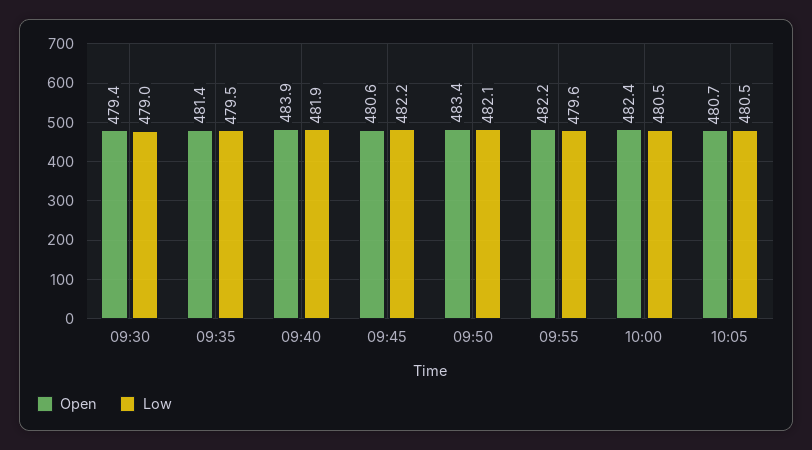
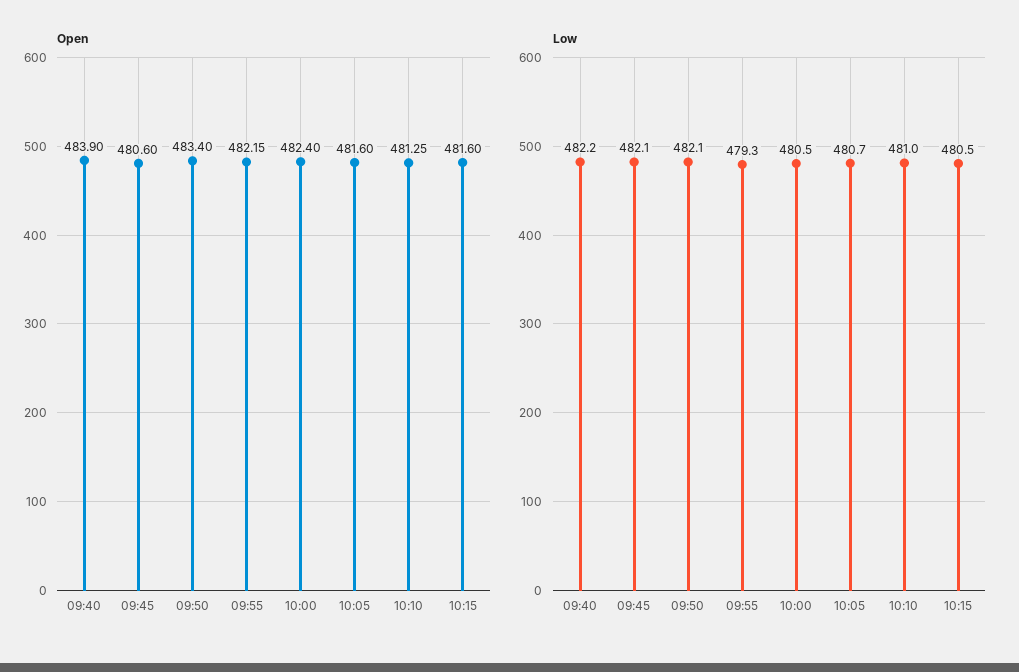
Open, 09:30: 479.4 -> none
Low, 09:30: 479 -> none
Open, 09:35: 481.4 -> none
Low, 09:35: 479.5 -> none
Low, 09:40: 481.9 -> 482.2
Low, 09:45: 482.2 -> 482.1
Low, 09:55: 479.6 -> 479.3
Open, 10:05: 480.7 -> 481.6
Low, 10:05: 480.5 -> 480.7
Open, 10:10: none -> 481.25
Open, 10:15: none -> 481.6
Low, 10:10: none -> 481
Low, 10:15: none -> 480.5

